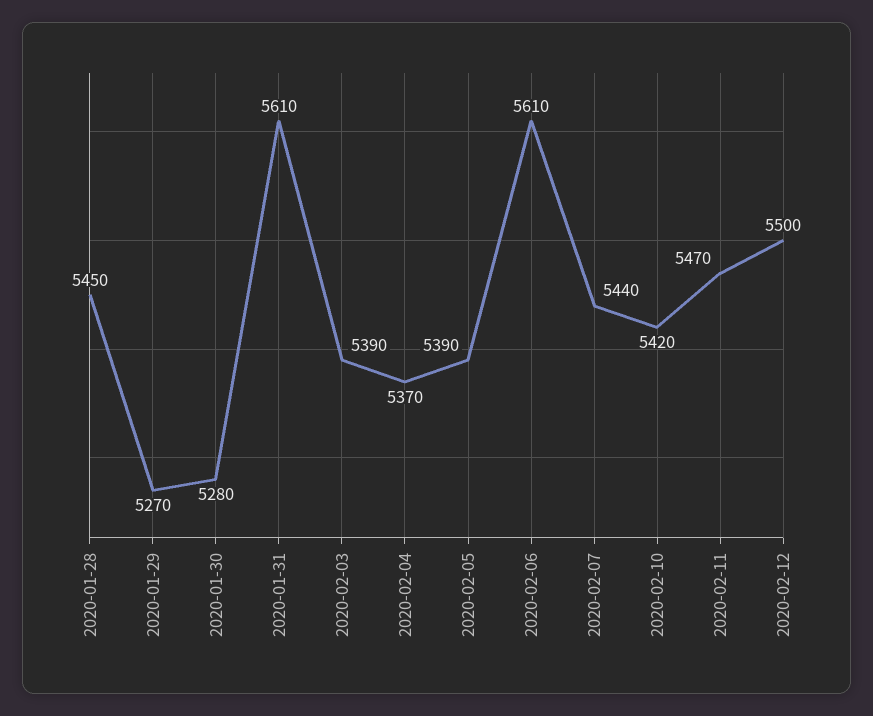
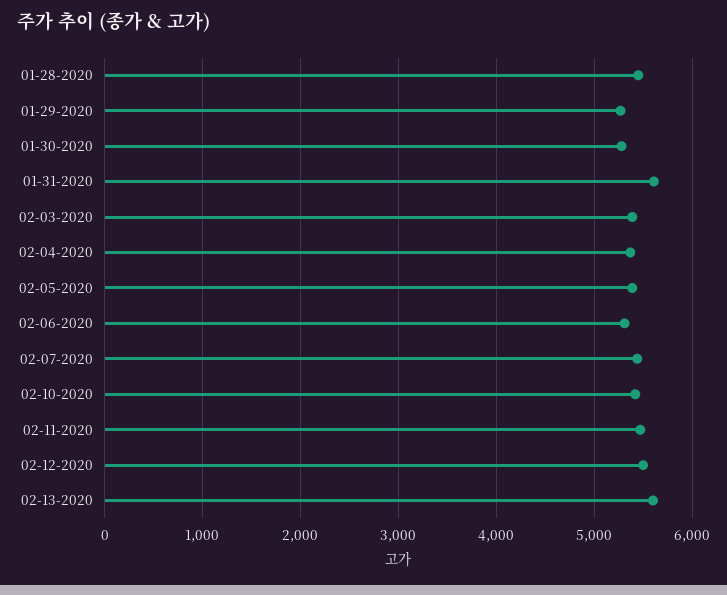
2020-02-06: 5610 -> 5300
02-13-2020: none -> 5600

